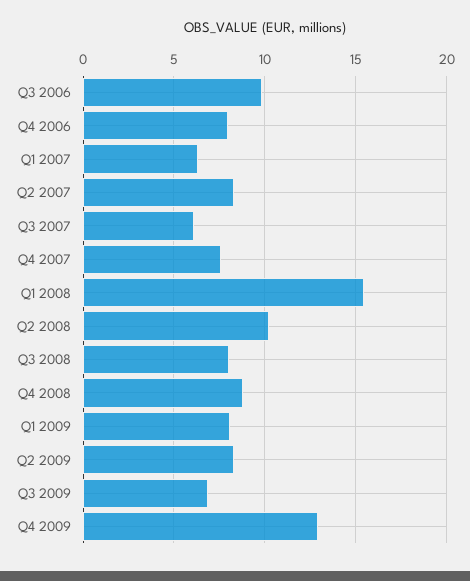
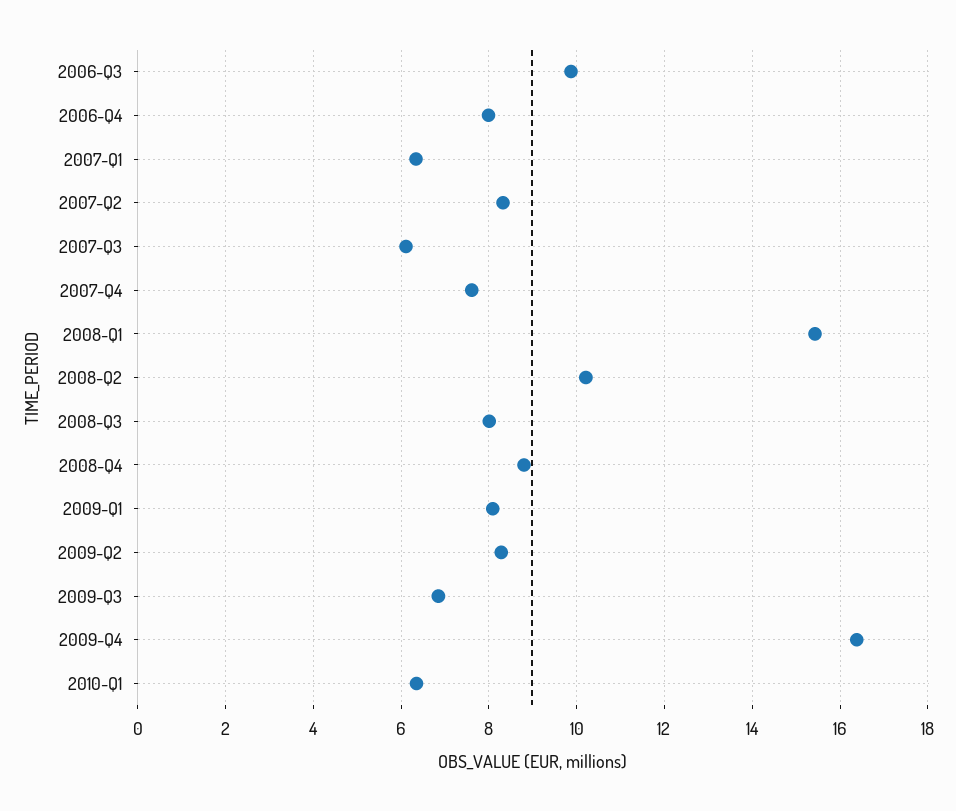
Q4 2009: 13 -> 16.4
2010-Q1: none -> 6.4

